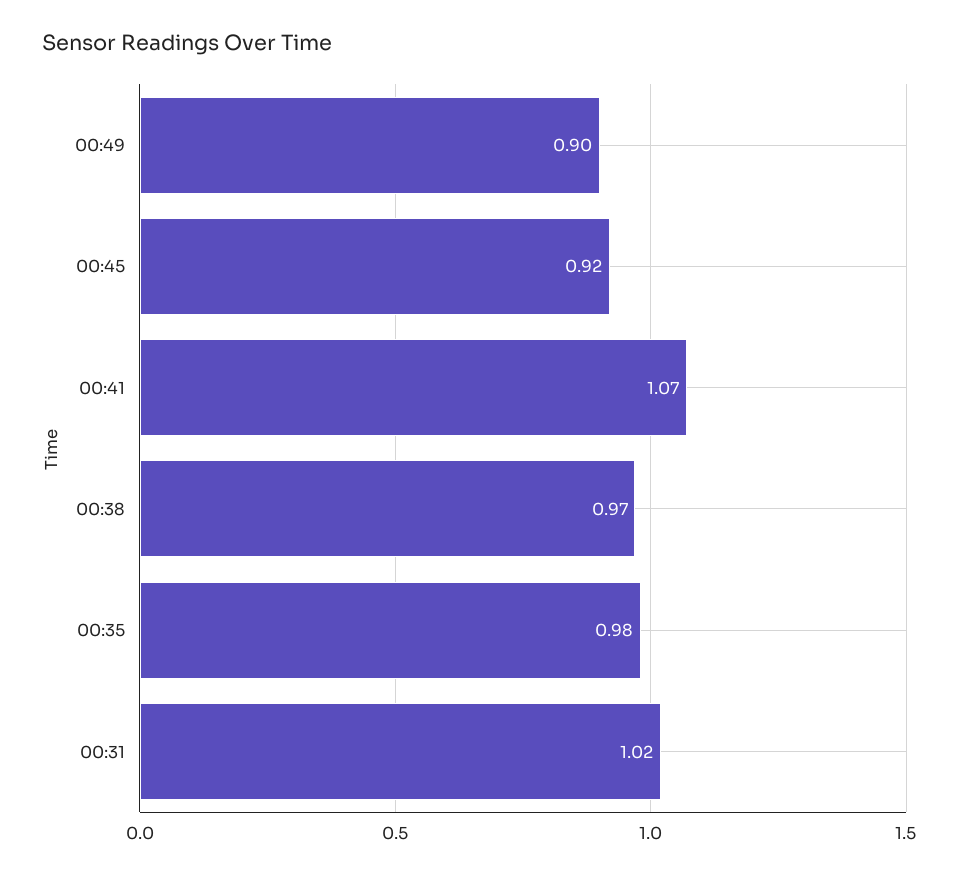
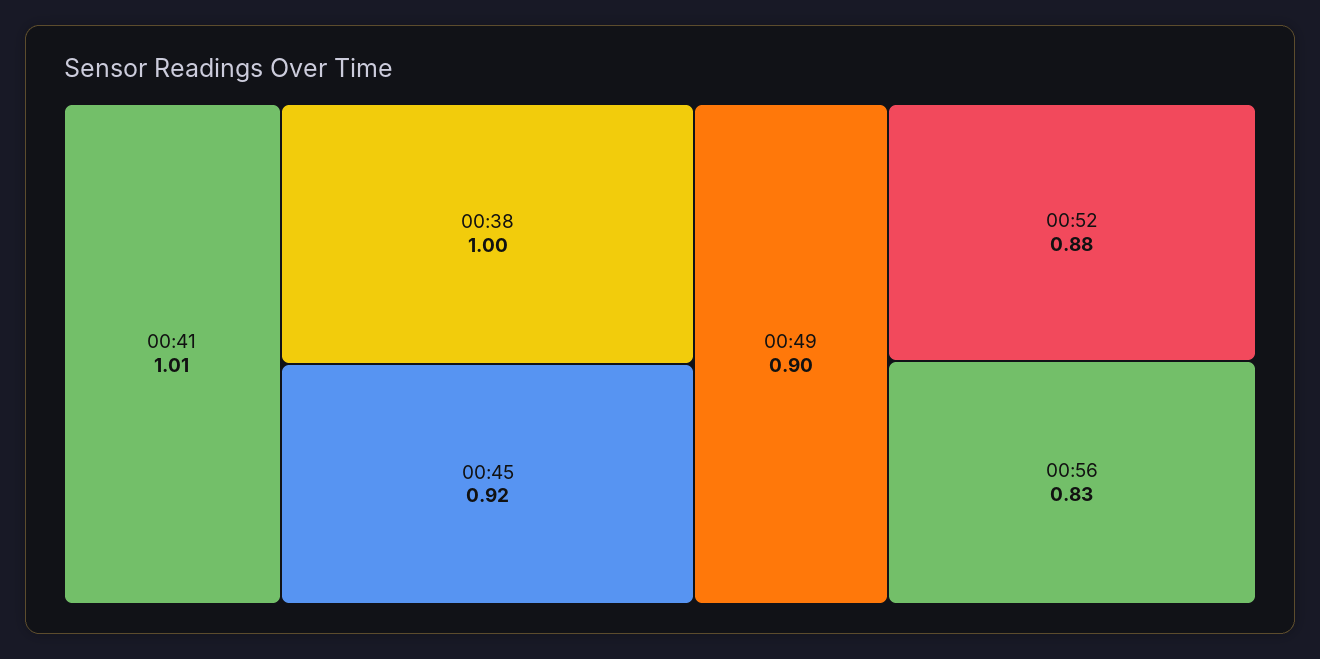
00:41: 1.07 -> 1.01
00:38: 0.97 -> 1
00:35: 0.98 -> none
00:31: 1.02 -> none
00:52: none -> 0.88
00:56: none -> 0.83

